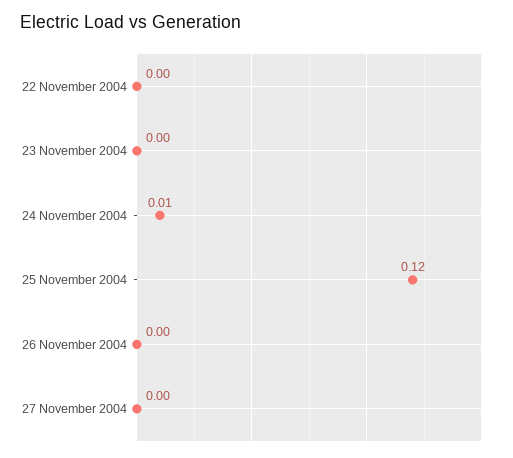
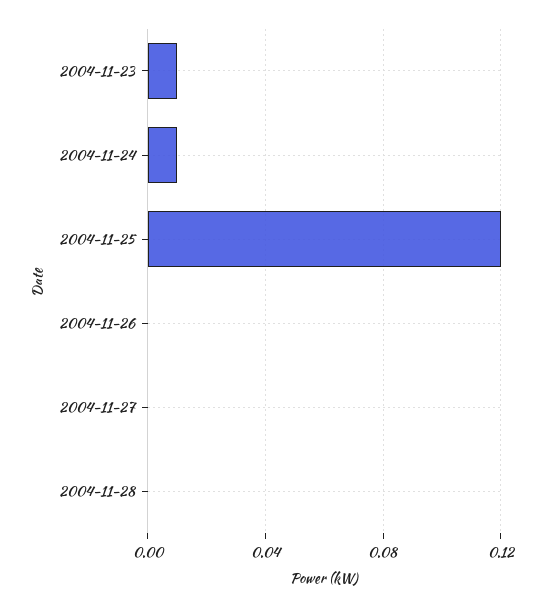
22 November 2004: 0 -> none
23 November 2004: 0 -> 0.01
2004-11-28: none -> 0

